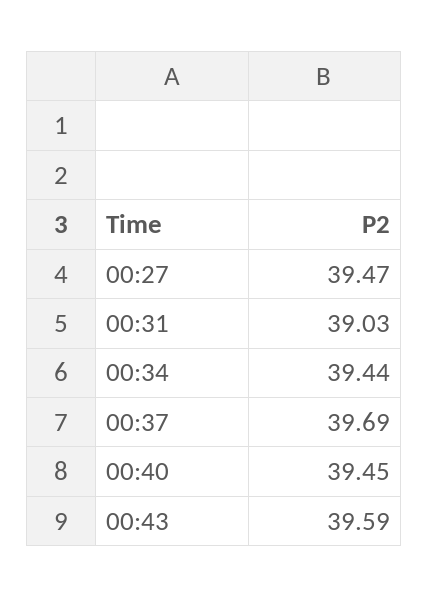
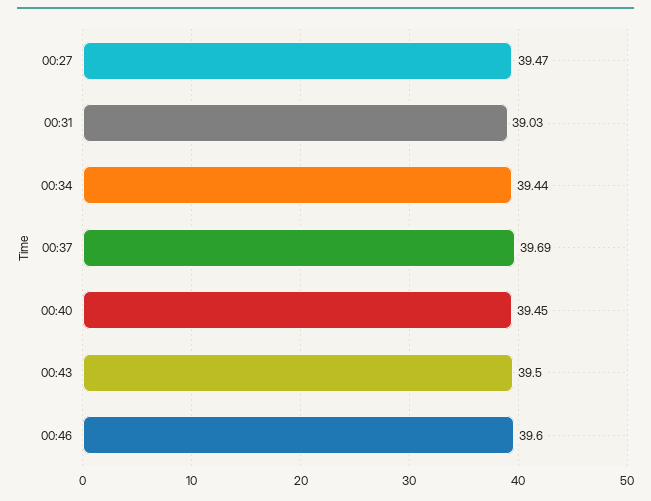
00:43: 39.59 -> 39.5
00:46: none -> 39.6

